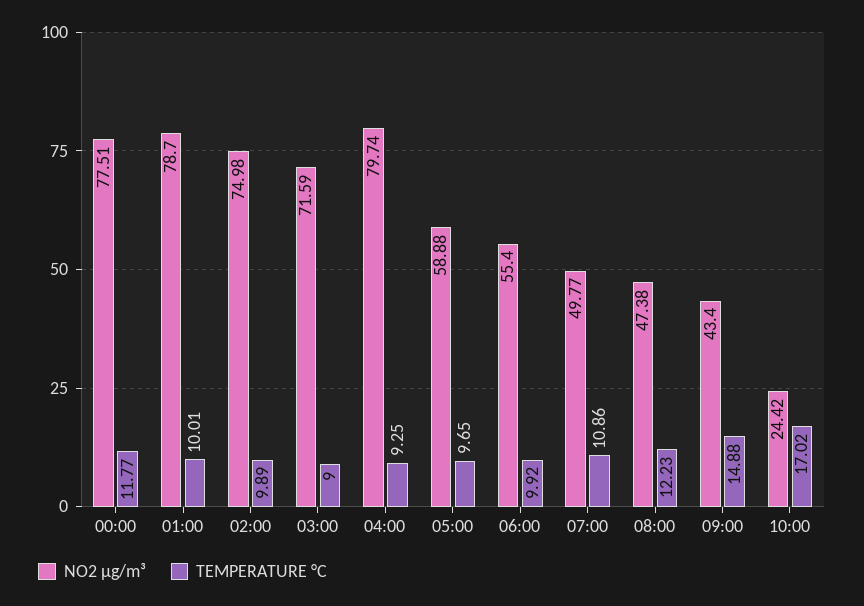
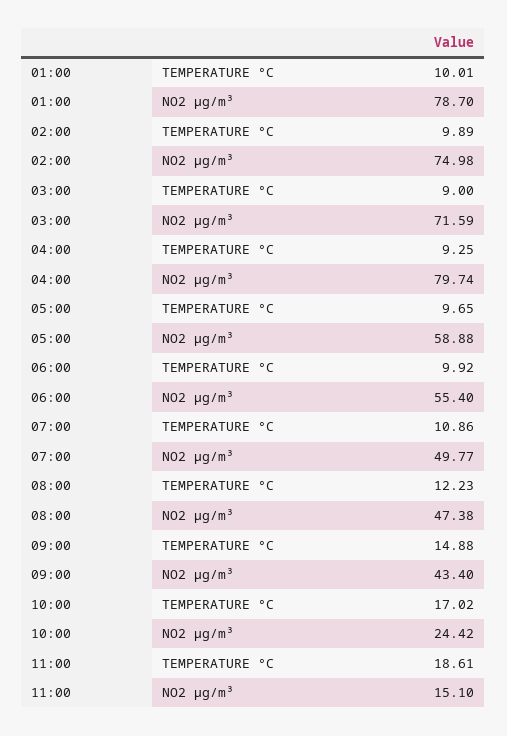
NO2 µg/m³, 00:00: 77.51 -> none
TEMPERATURE °C, 00:00: 11.77 -> none
TEMPERATURE °C, 11:00: none -> 18.61
NO2 µg/m³, 11:00: none -> 15.1

